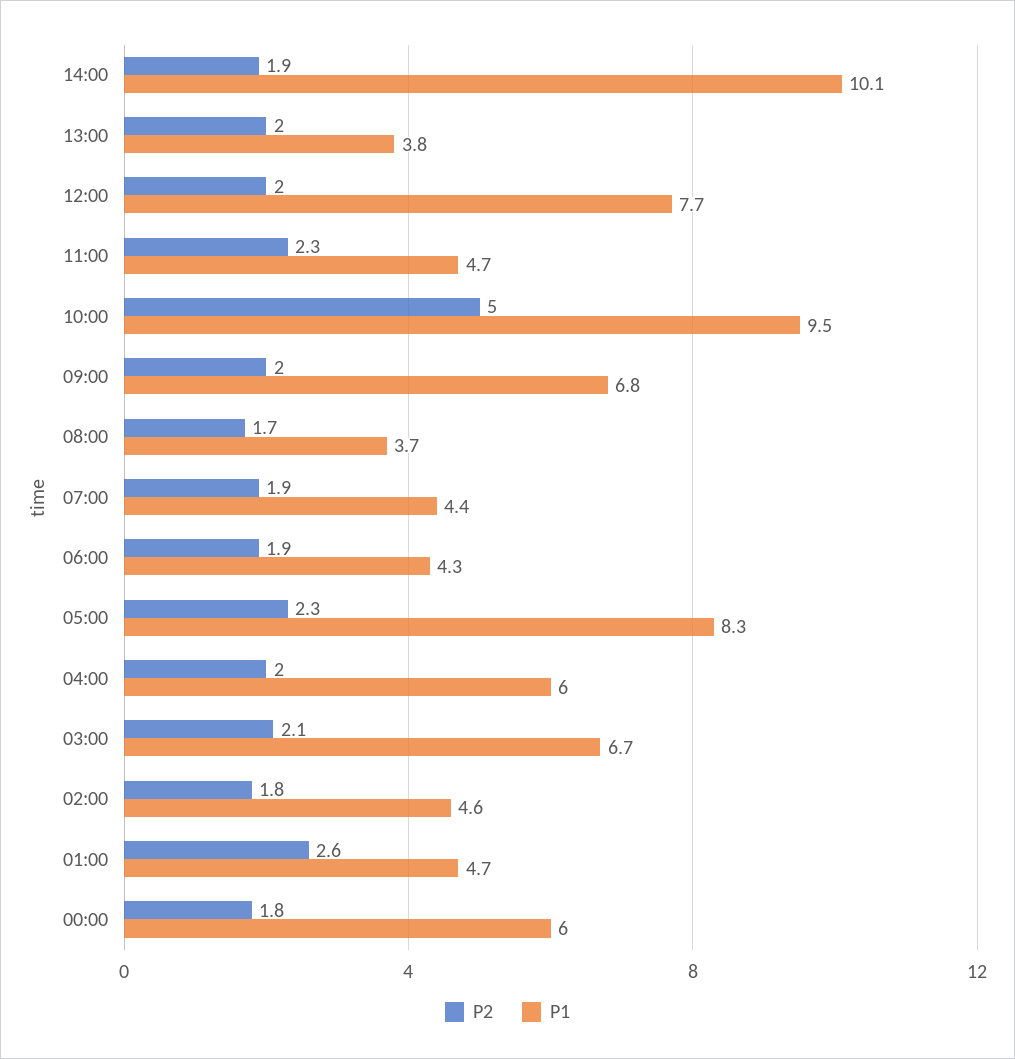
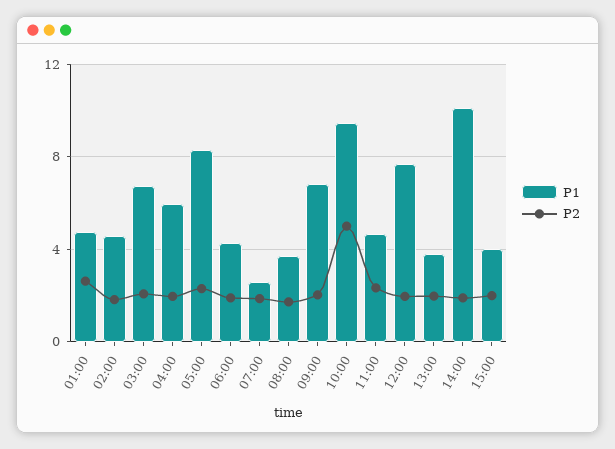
P1, 07:00: 4.4 -> 2.5
P2, 00:00: 1.8 -> none
P1, 00:00: 6 -> none
P1, 15:00: none -> 4
P2, 15:00: none -> 2

